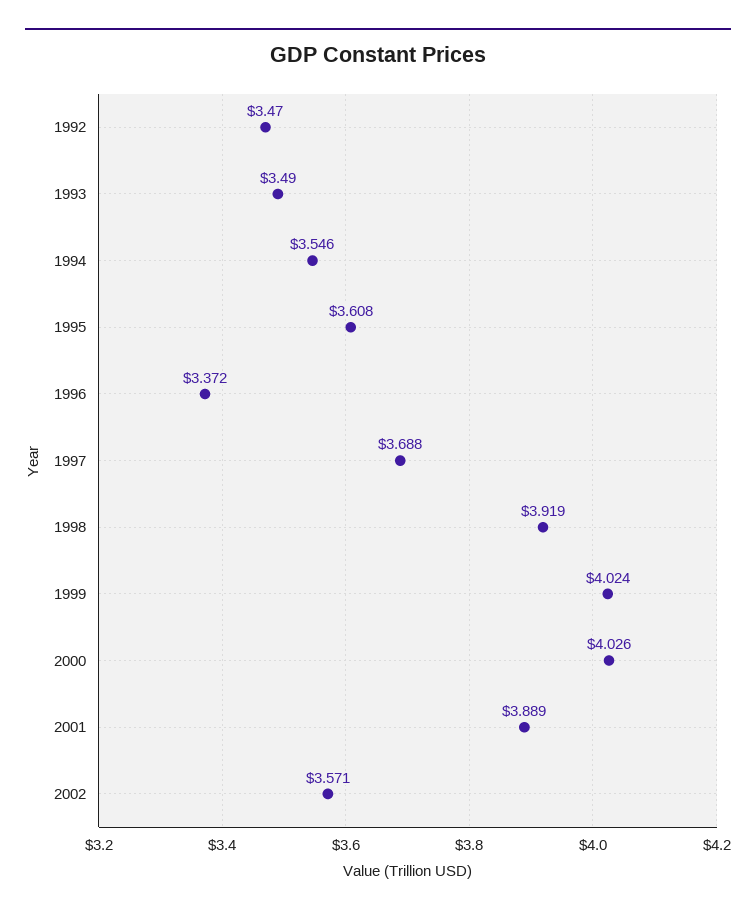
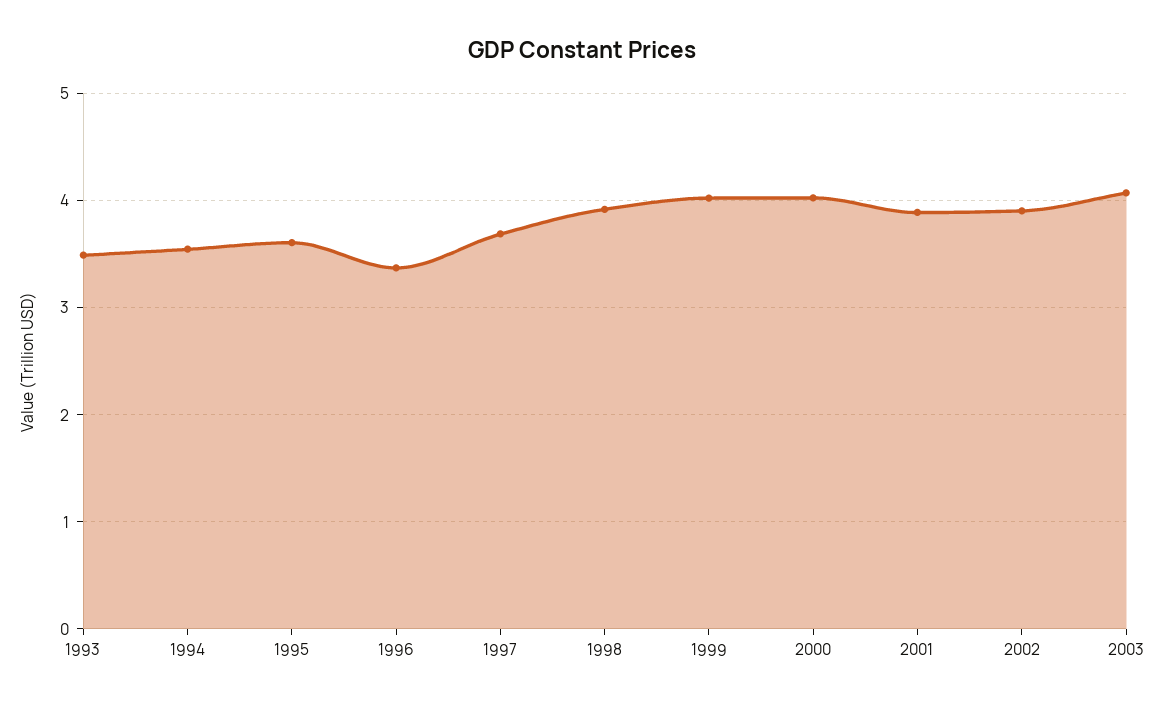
1992: 3.47 -> none
2002: 3.571 -> 3.9
2003: none -> 4.1

